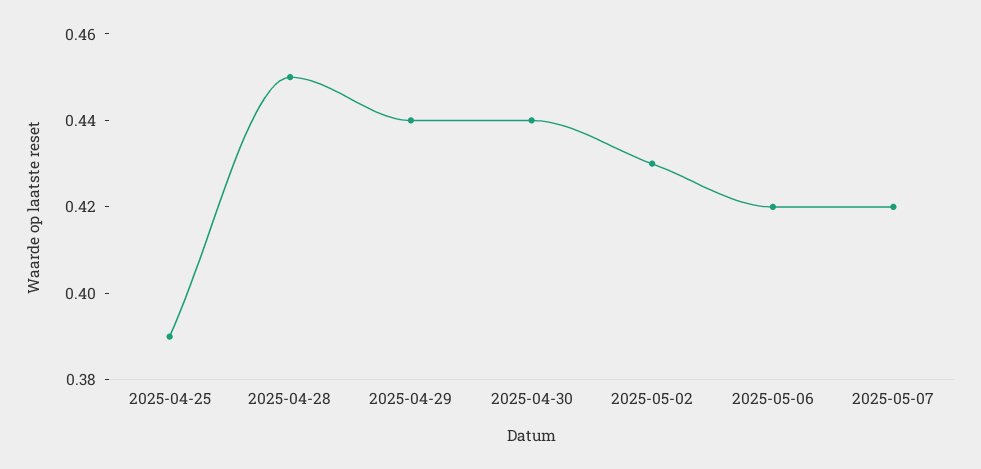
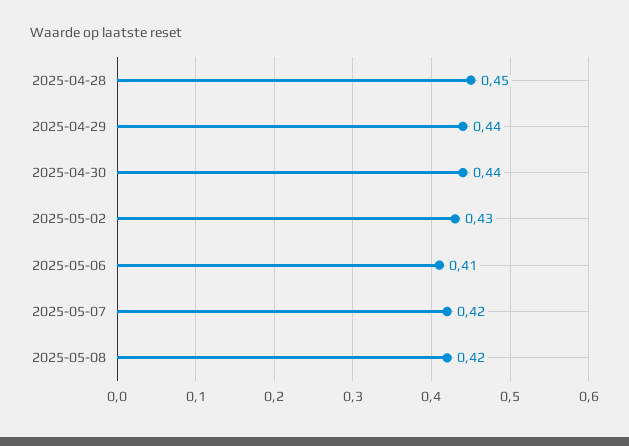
2025-04-25: 0.39 -> none
2025-05-06: 0.42 -> 0.41
2025-05-08: none -> 0.42

